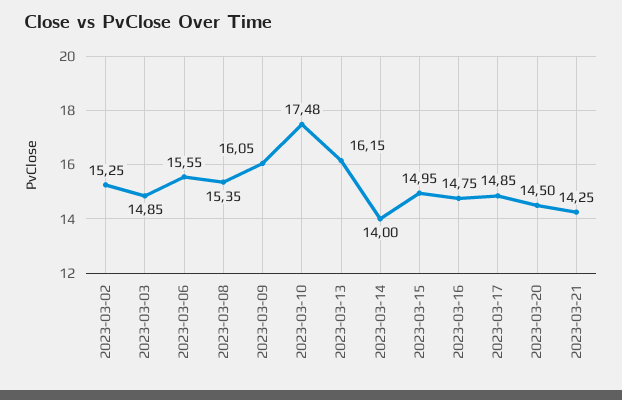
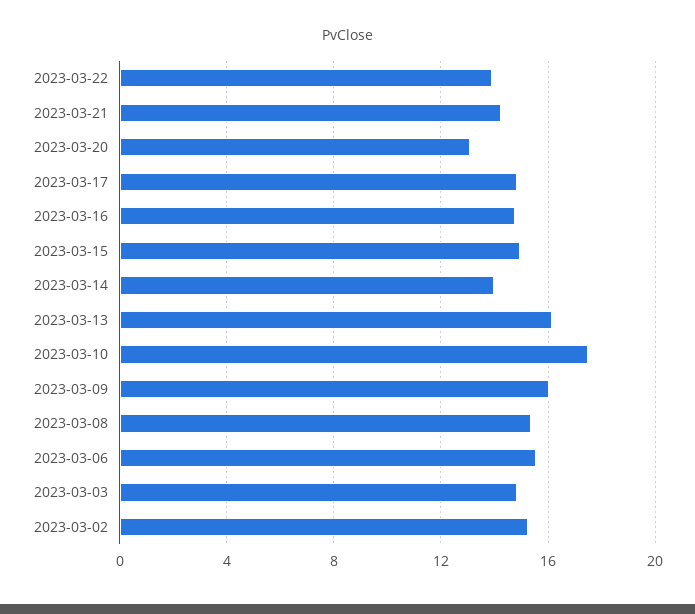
2023-03-20: 14.5 -> 13
2023-03-22: none -> 14

